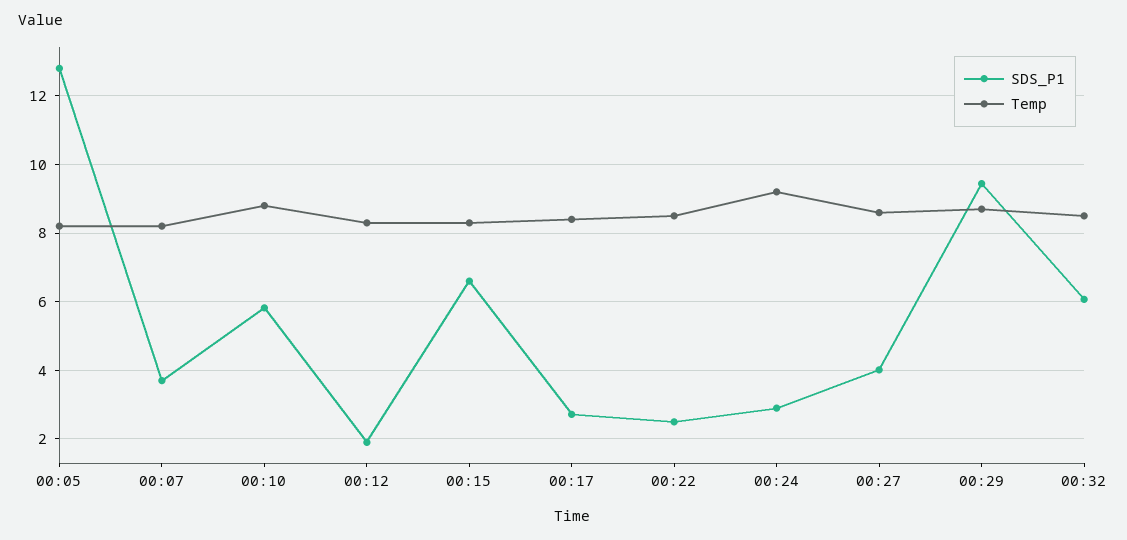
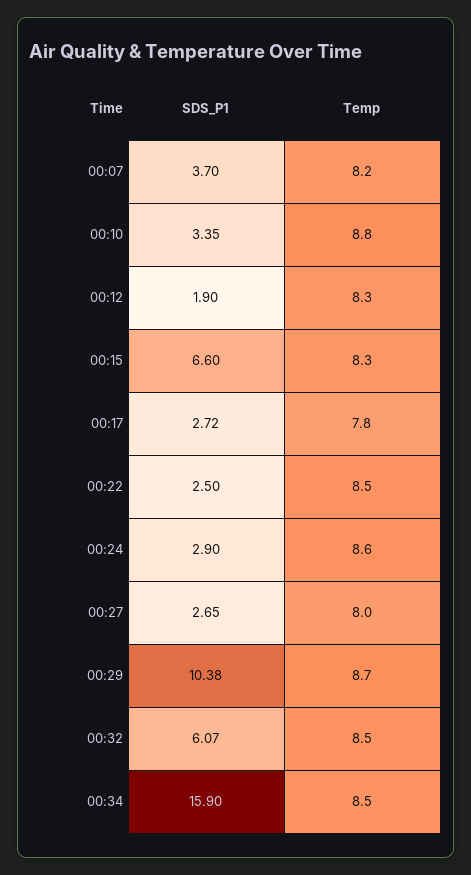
SDS_P1, 00:05: 12.8 -> none
Temp, 00:05: 8.2 -> none
SDS_P1, 00:10: 5.8 -> 3.35
Temp, 00:17: 8.4 -> 7.8
Temp, 00:24: 9.2 -> 8.6
SDS_P1, 00:27: 4 -> 2.65
Temp, 00:27: 8.6 -> 8
SDS_P1, 00:29: 9.4 -> 10.38
SDS_P1, 00:34: none -> 15.9
Temp, 00:34: none -> 8.5

